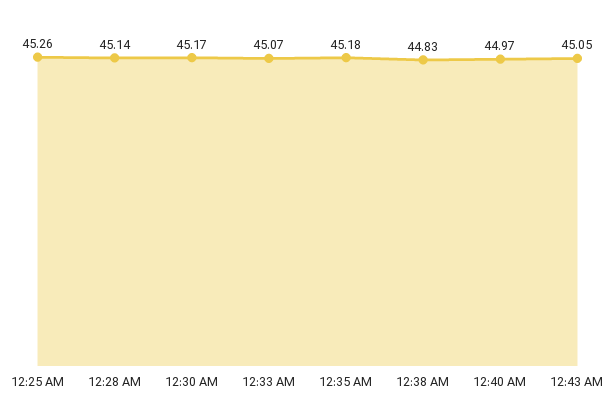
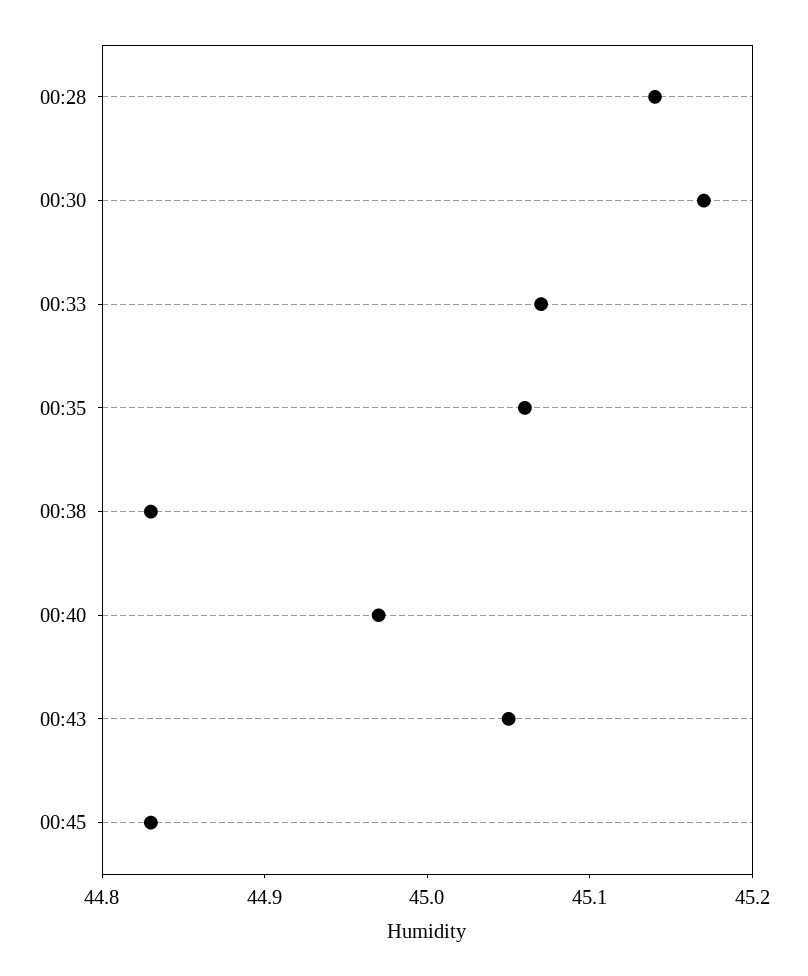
12:25 AM: 45.26 -> none
12:35 AM: 45.18 -> 45.06
00:45: none -> 44.83

